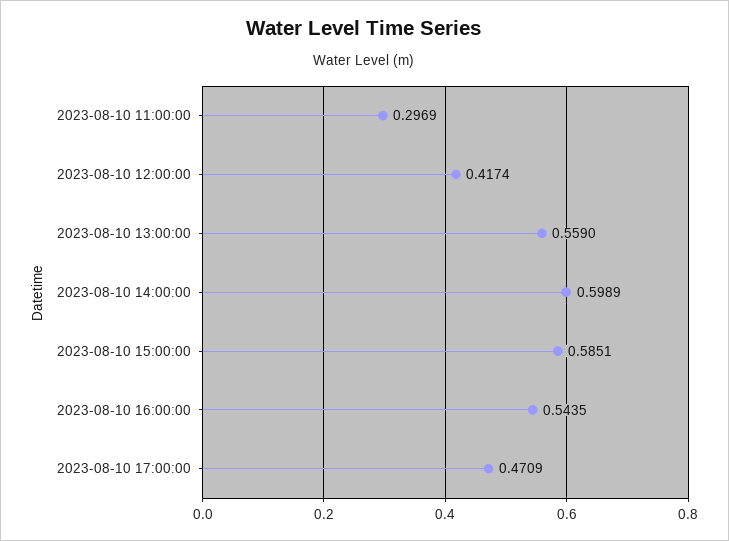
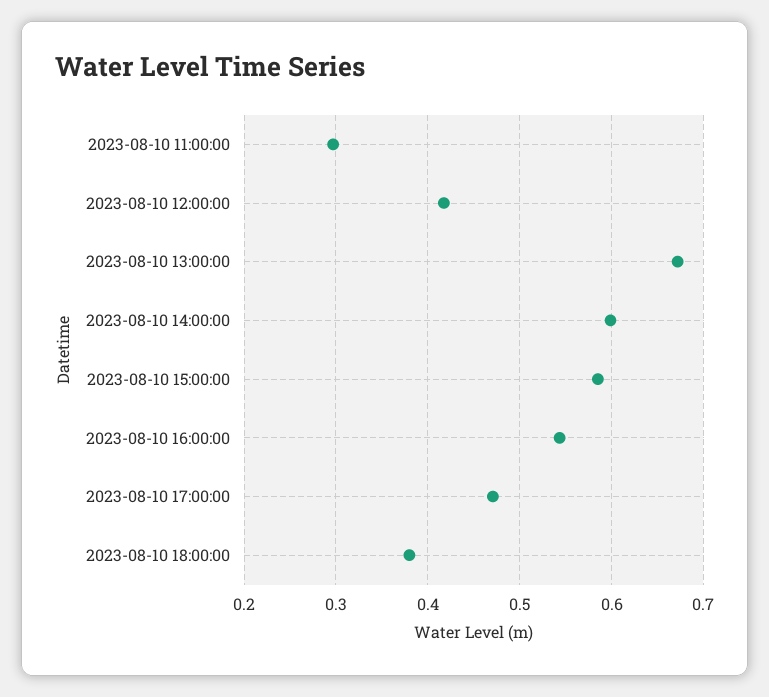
2023-08-10 13:00:00: 0.559 -> 0.67
2023-08-10 18:00:00: none -> 0.38

